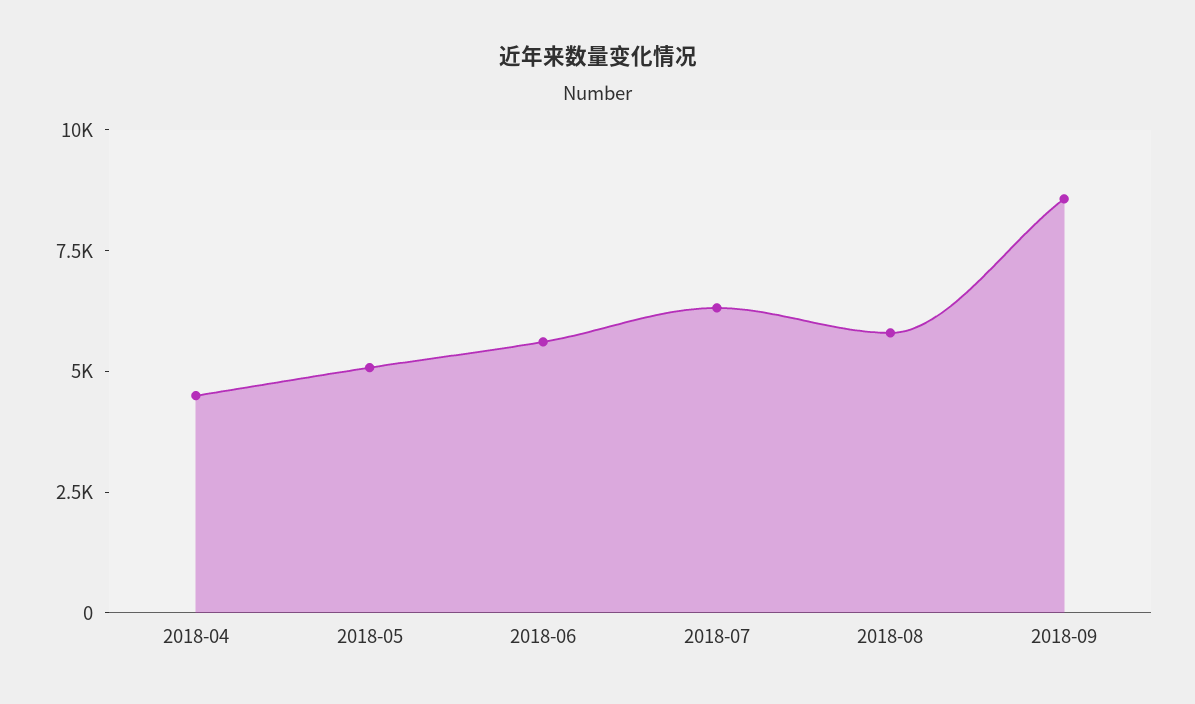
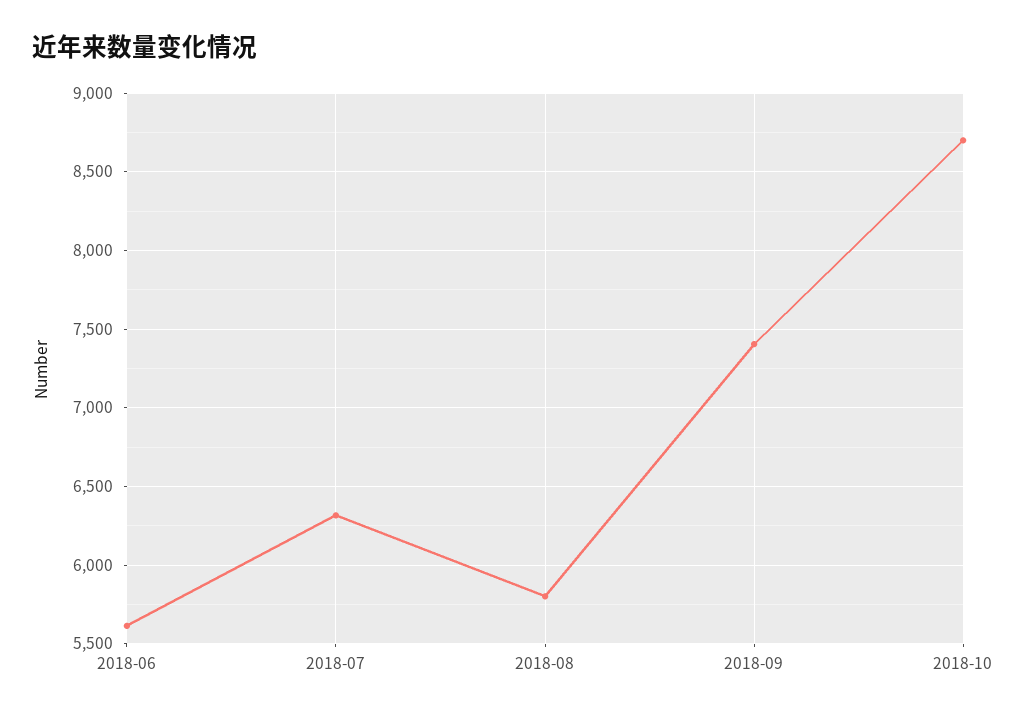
2018-04: 4500 -> none
2018-05: 5000 -> none
2018-09: 8500 -> 7400
2018-10: none -> 8700

